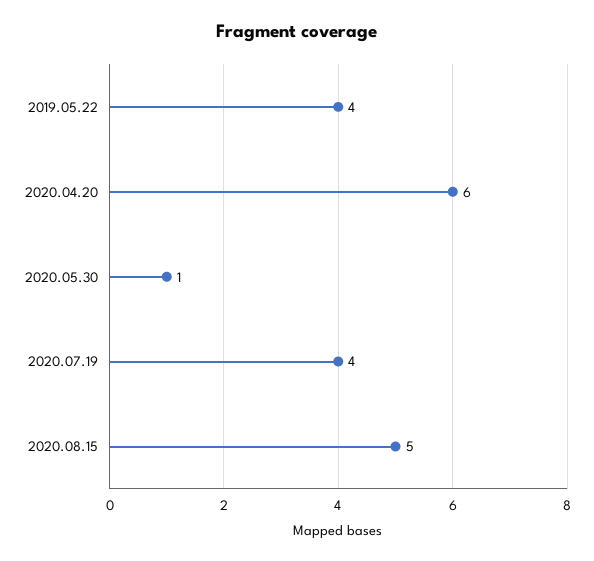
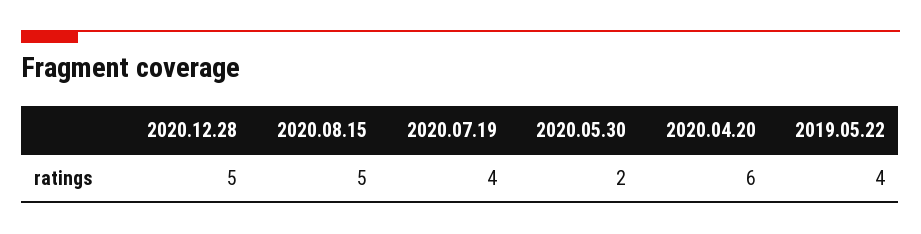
2020.05.30: 1 -> 2
2020.12.28: none -> 5

